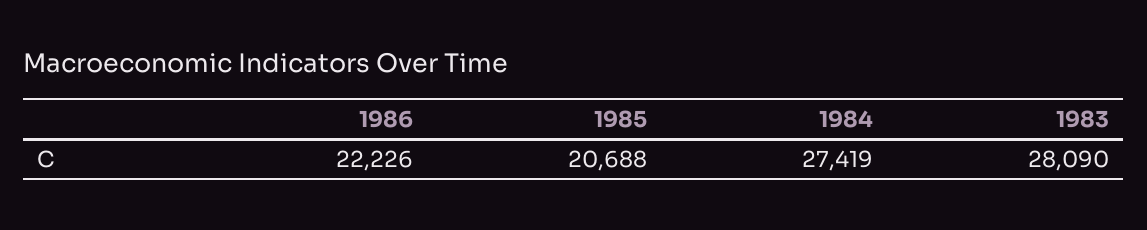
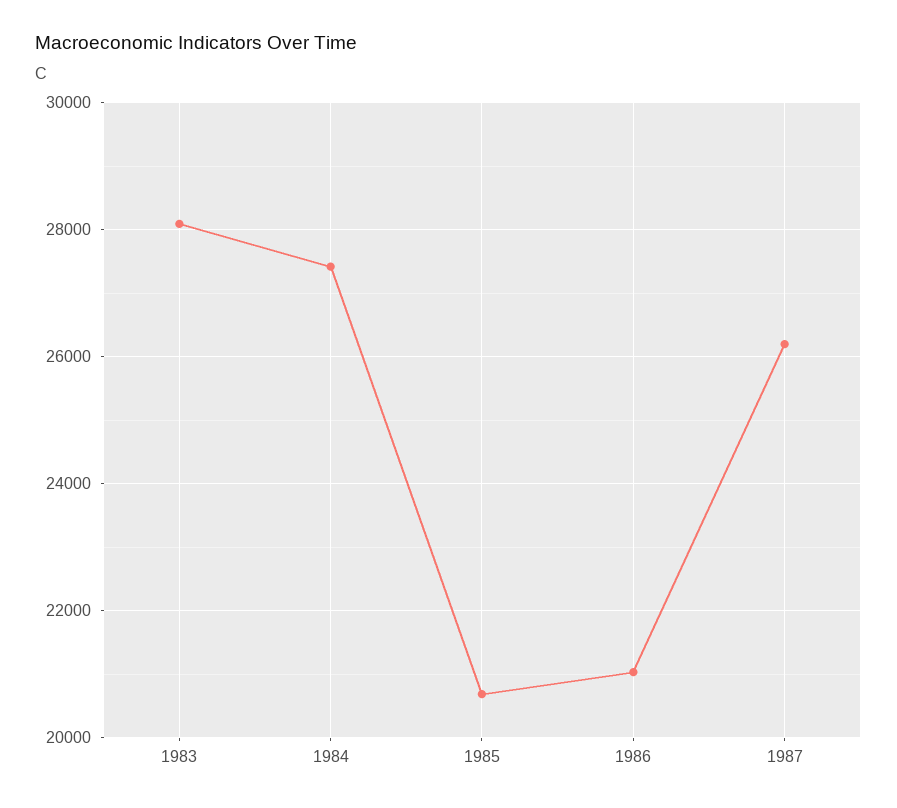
1986: 22226 -> 21000
1987: none -> 26200

